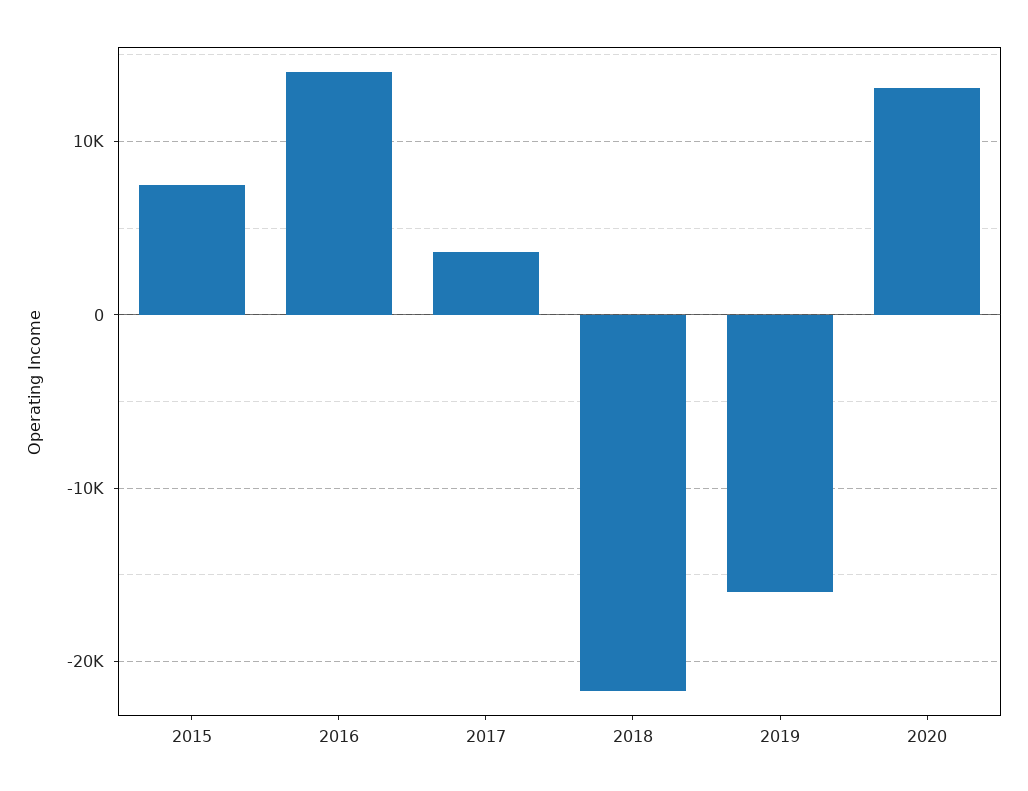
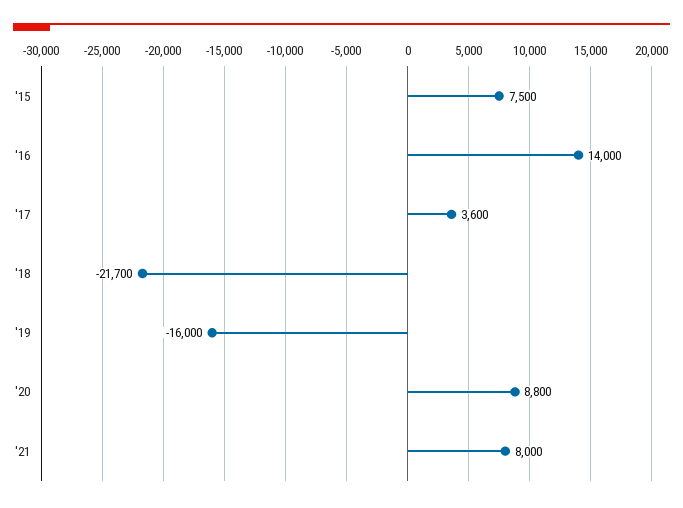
2020: 13000 -> 8800
'21: none -> 8000

